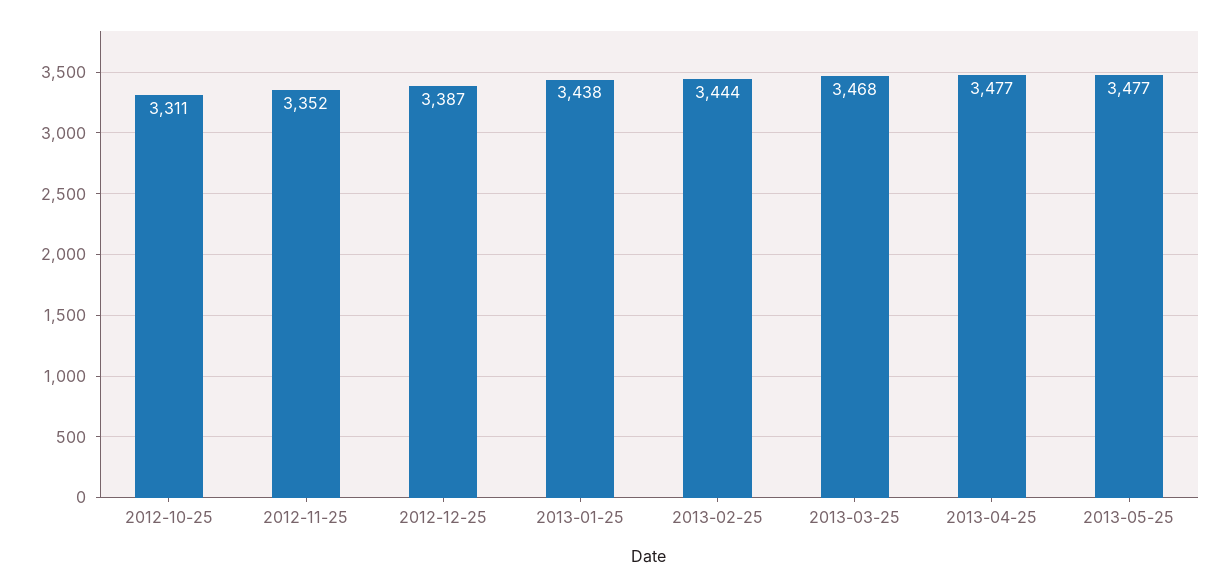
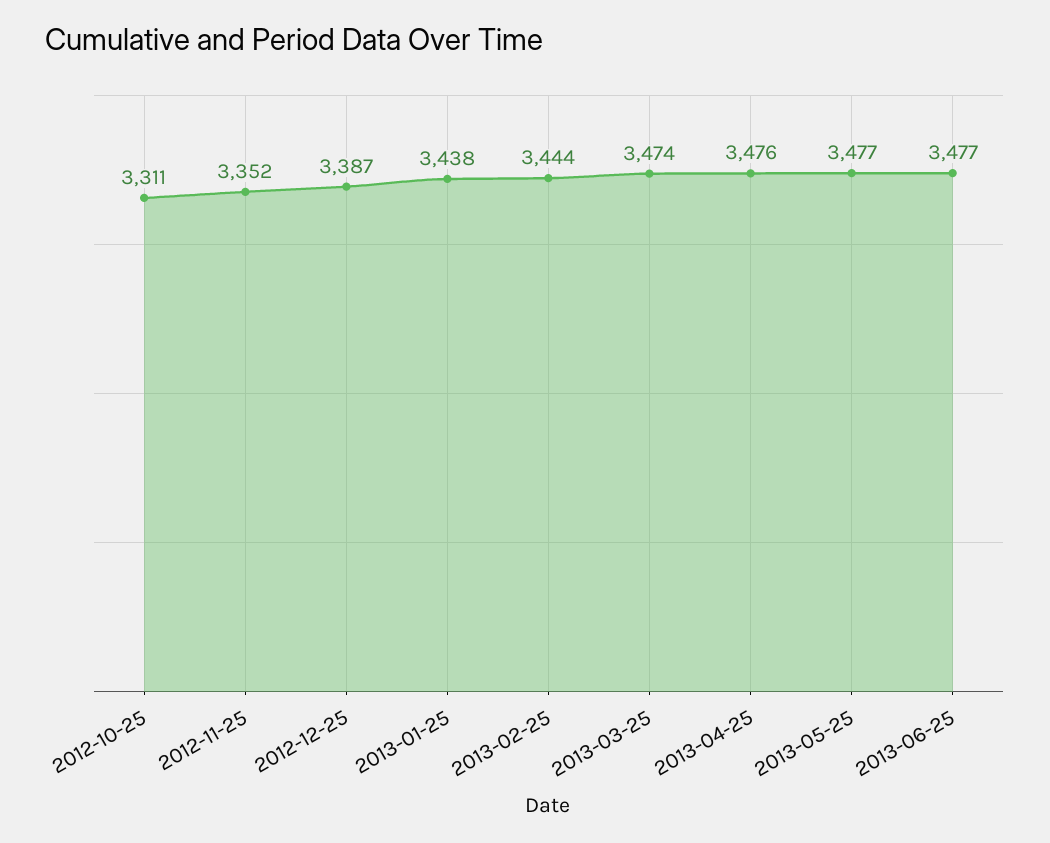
2013-03-25: 3468 -> 3474
2013-04-25: 3477 -> 3476
2013-06-25: none -> 3477

